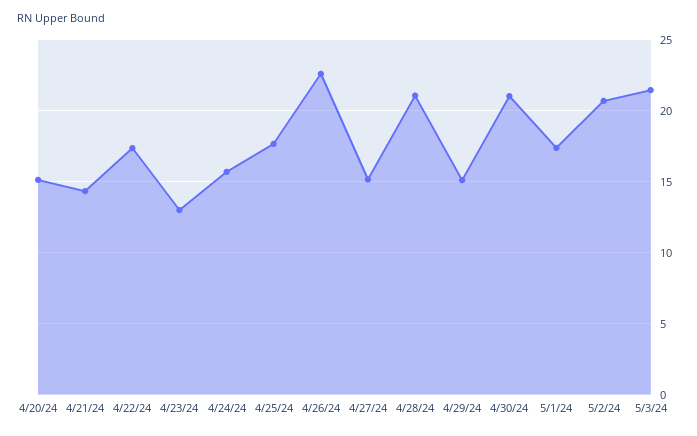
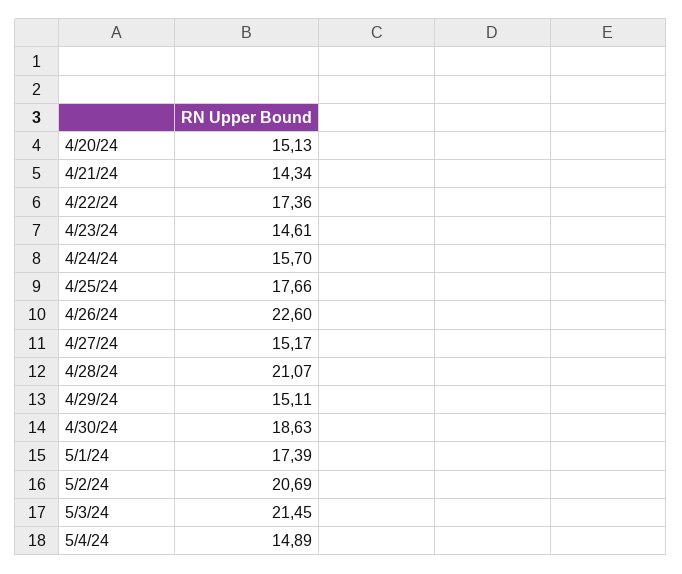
4/23/24: 13 -> 14.61
4/30/24: 21 -> 18.63
5/4/24: none -> 14.89

